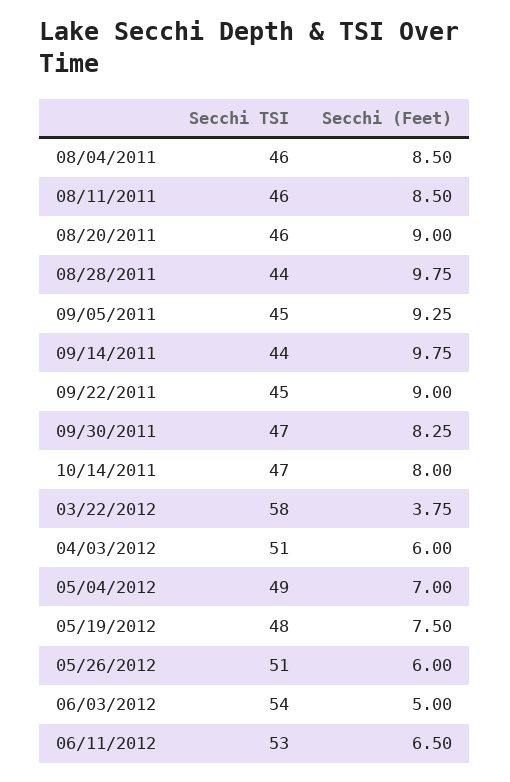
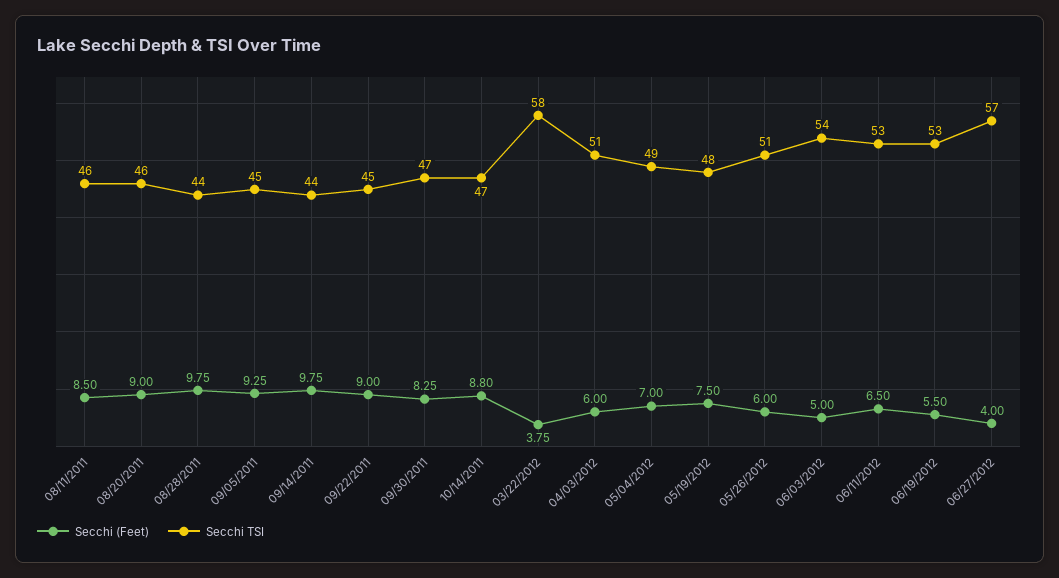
Secchi TSI, 08/04/2011: 46 -> none
Secchi (Feet), 08/04/2011: 8.5 -> none
Secchi (Feet), 10/14/2011: 8 -> 8.8
Secchi (Feet), 06/19/2012: none -> 5.5
Secchi TSI, 06/19/2012: none -> 53
Secchi (Feet), 06/27/2012: none -> 4
Secchi TSI, 06/27/2012: none -> 57

